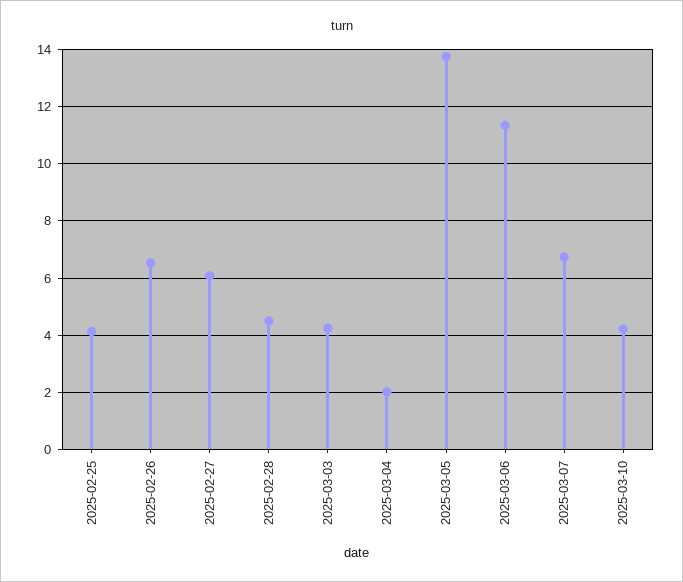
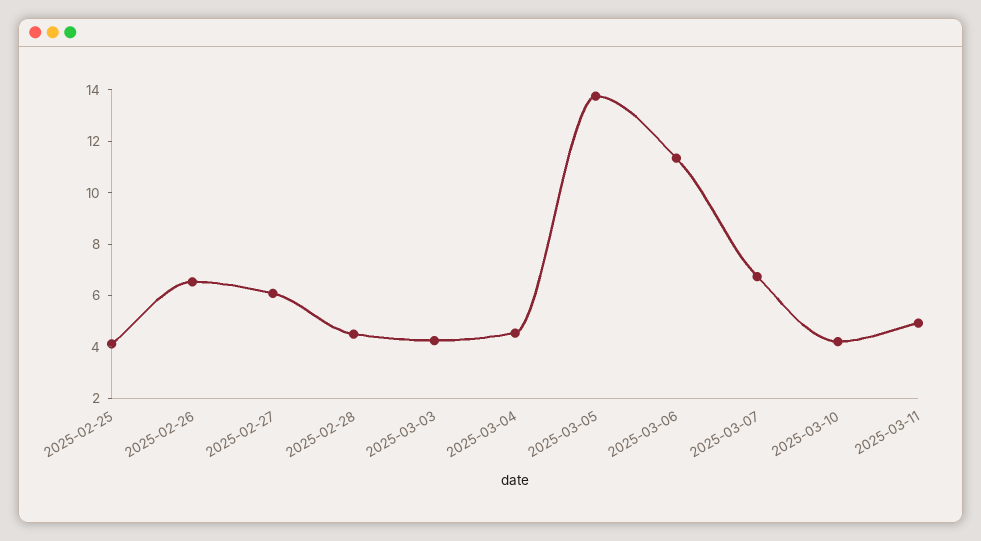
2025-03-04: 2 -> 4.5
2025-03-11: none -> 5

